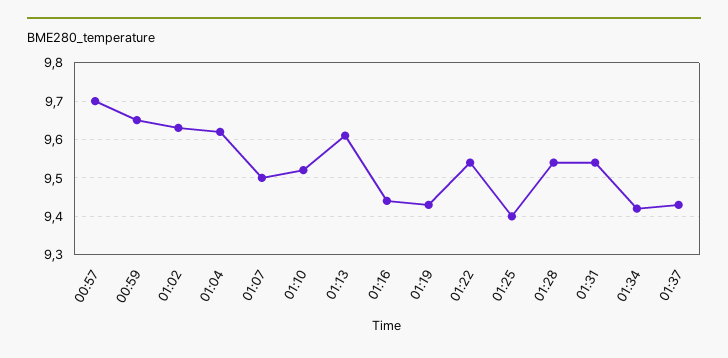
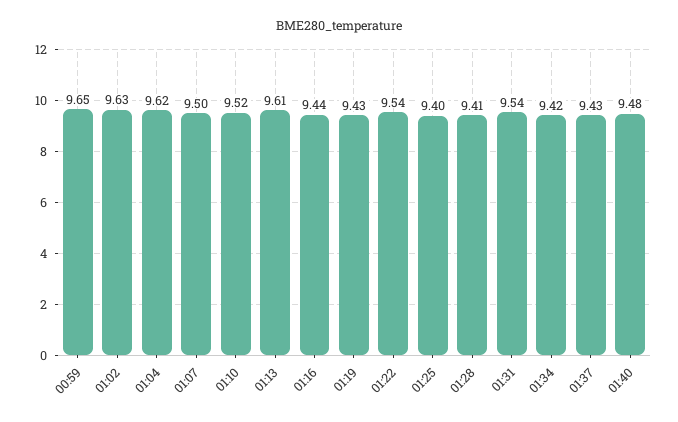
00:57: 9.7 -> none
01:28: 9.55 -> 9.41
01:40: none -> 9.48

